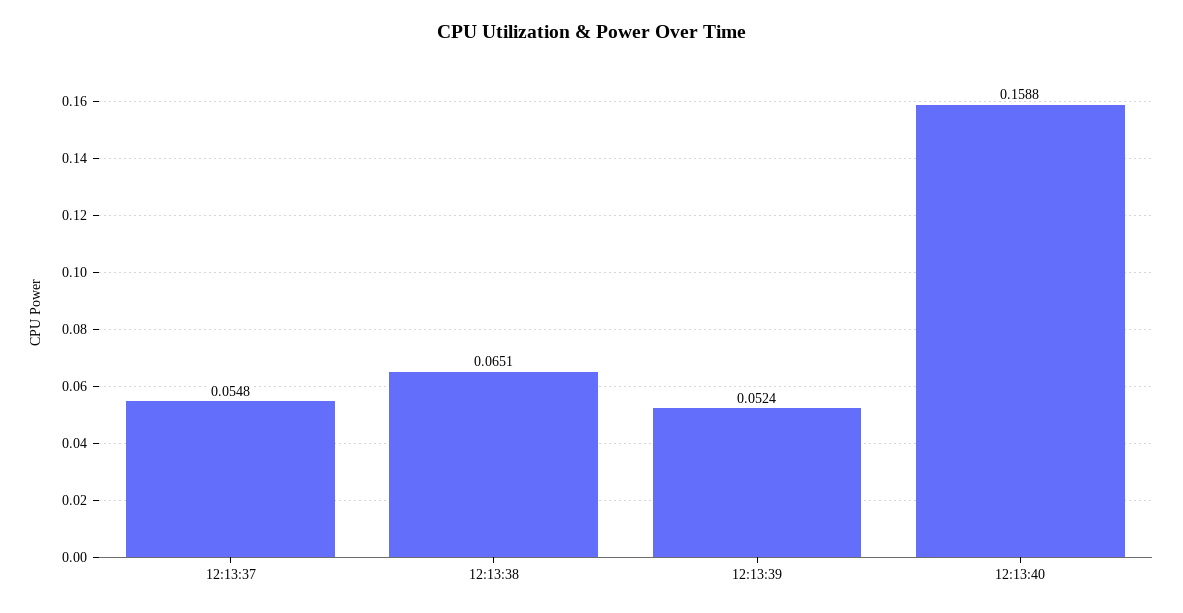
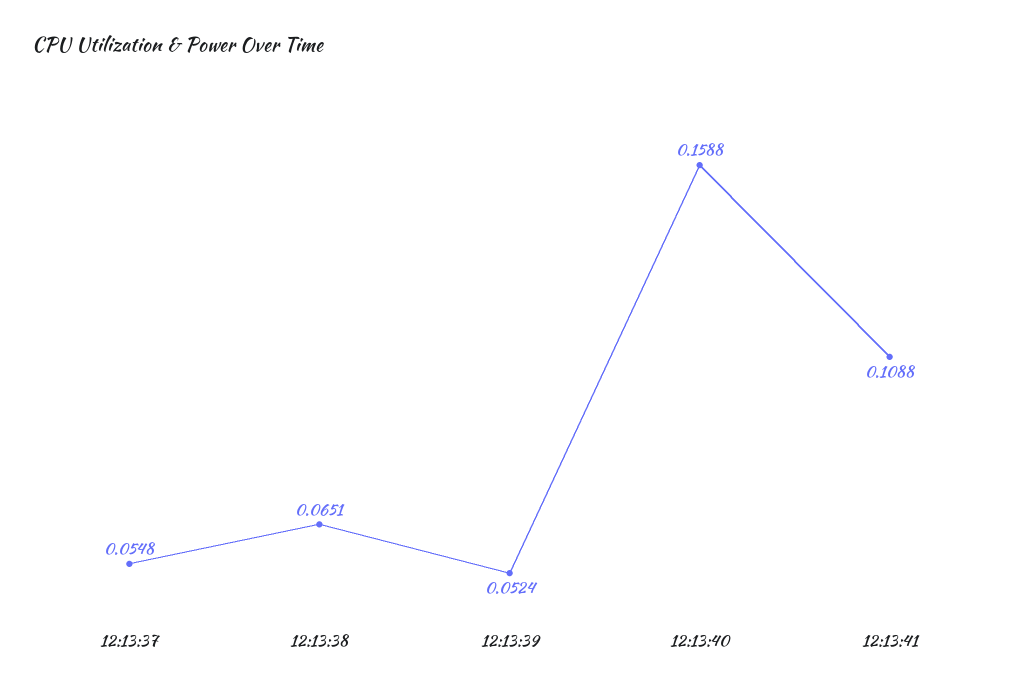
12:13:41: none -> 0.1088

